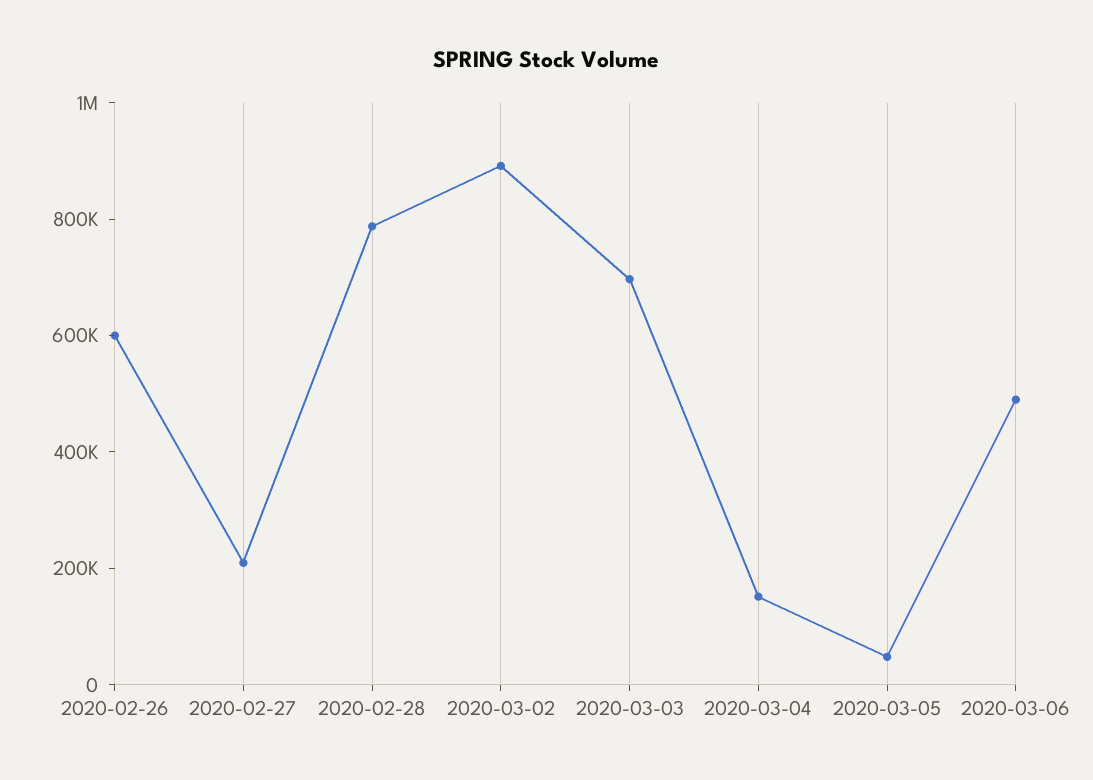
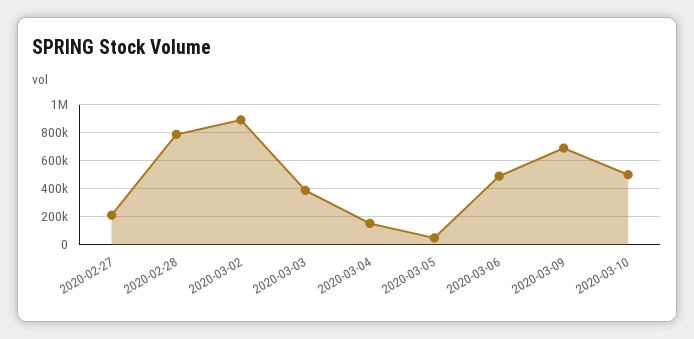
2020-02-26: 600000 -> none
2020-03-03: 700000 -> 400000
2020-03-09: none -> 700000
2020-03-10: none -> 500000

